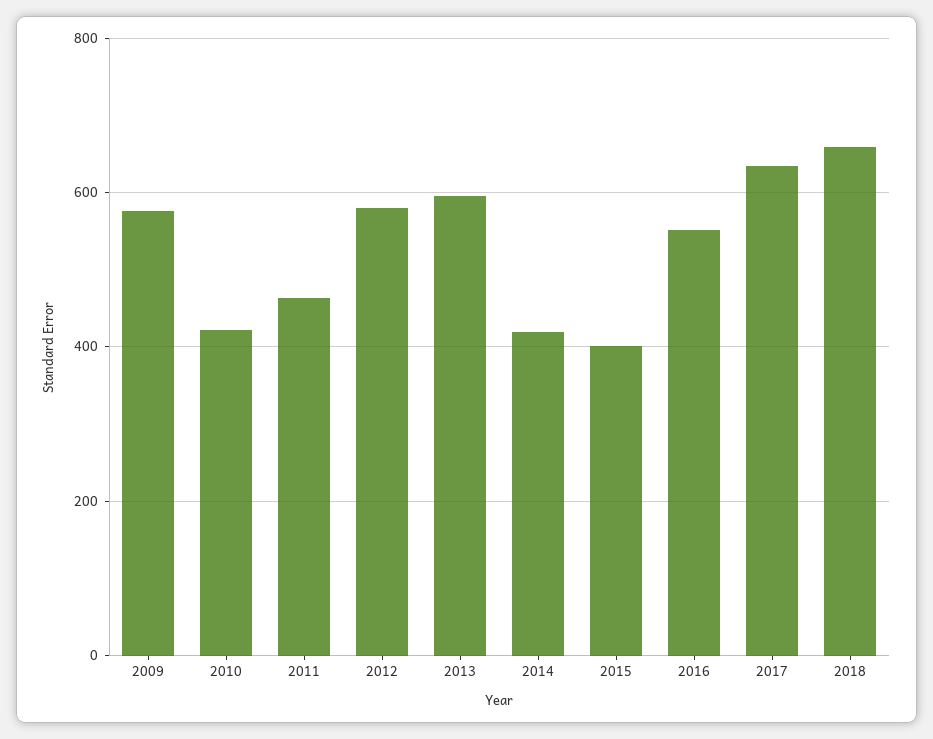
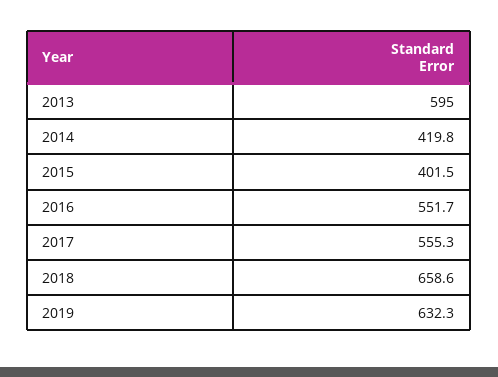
2009: 580 -> none
2010: 420 -> none
2011: 460 -> none
2012: 580 -> none
2017: 640 -> 555.3
2019: none -> 632.3

